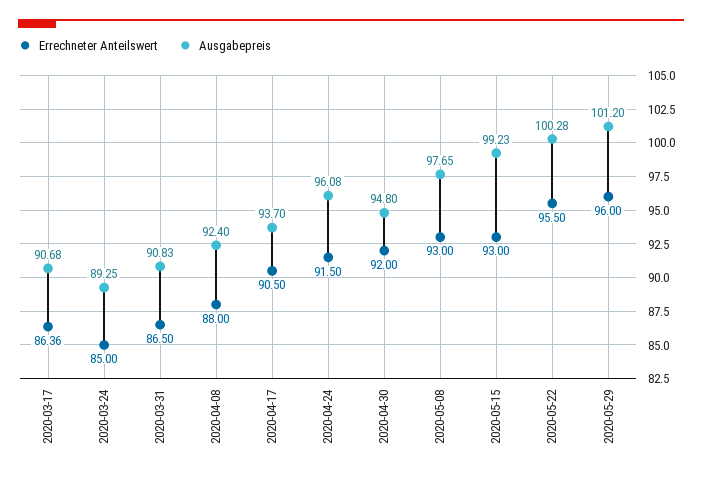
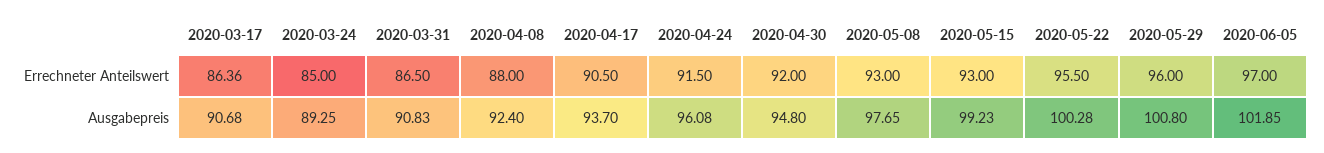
Ausgabepreis, 2020-05-29: 101.2 -> 100.8
Errechneter Anteilswert, 2020-06-05: none -> 97
Ausgabepreis, 2020-06-05: none -> 101.85

